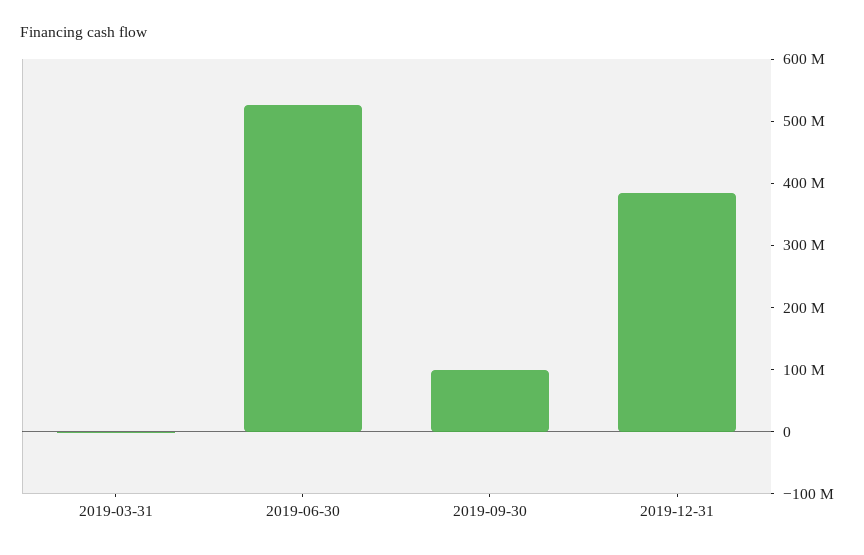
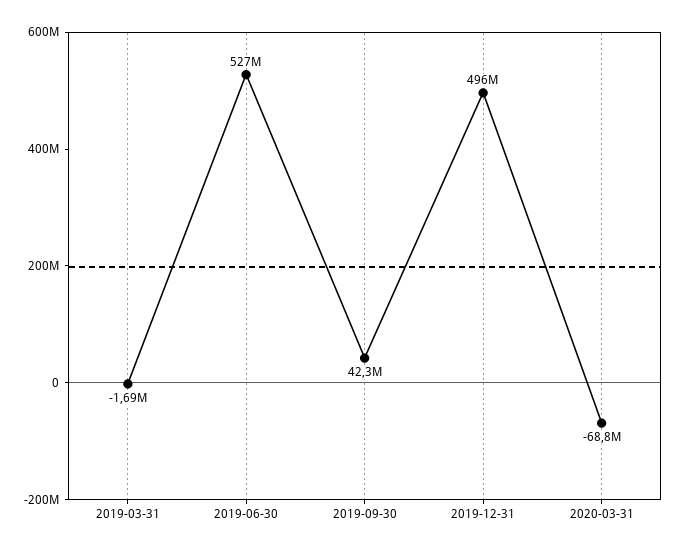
2019-09-30: 100000000 -> 42300000
2019-12-31: 380000000 -> 496000000
2020-03-31: none -> -68800000

